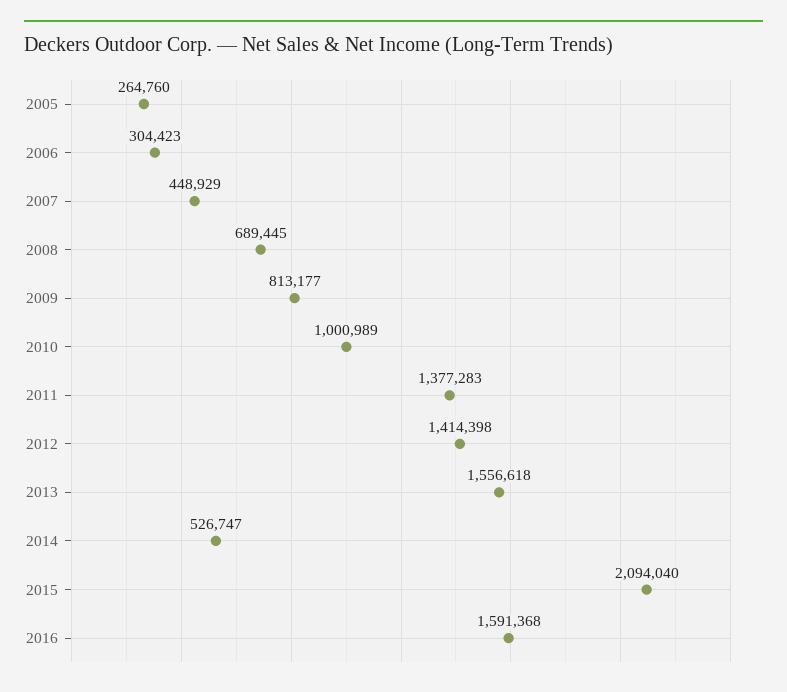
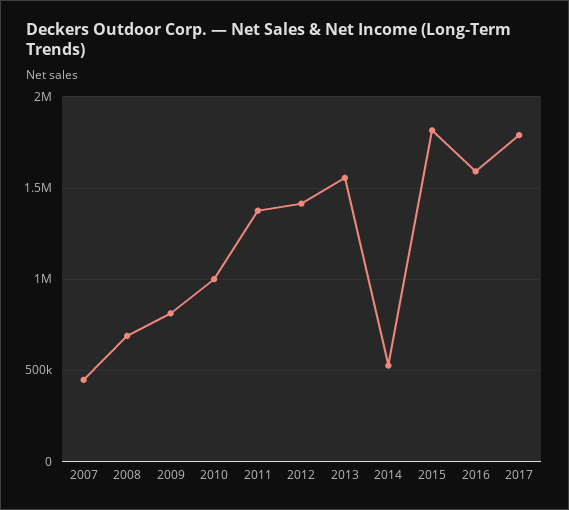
2005: 264760 -> none
2006: 304423 -> none
2015: 2094040 -> 1800000
2017: none -> 1800000

